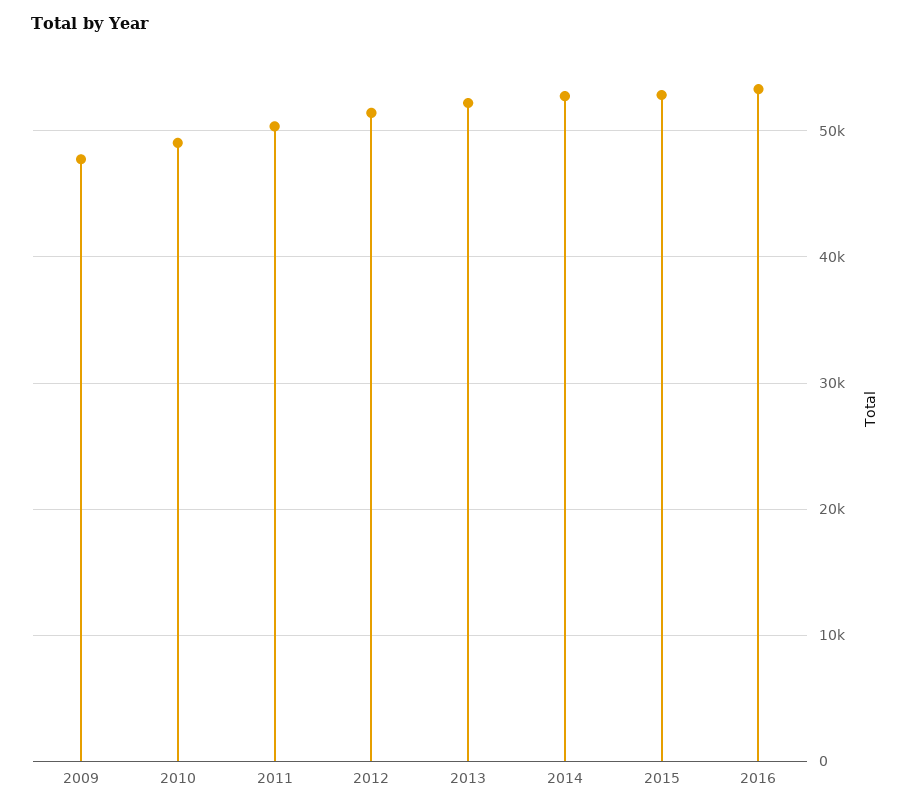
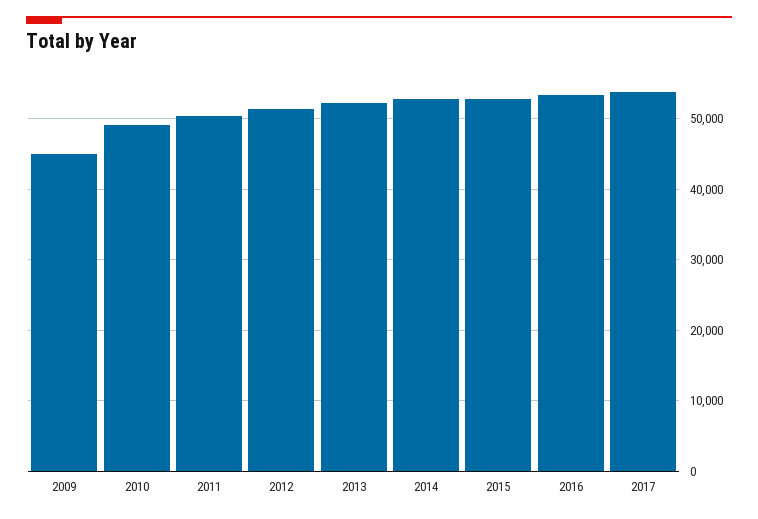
2009: 48000 -> 45000
2017: none -> 54000

